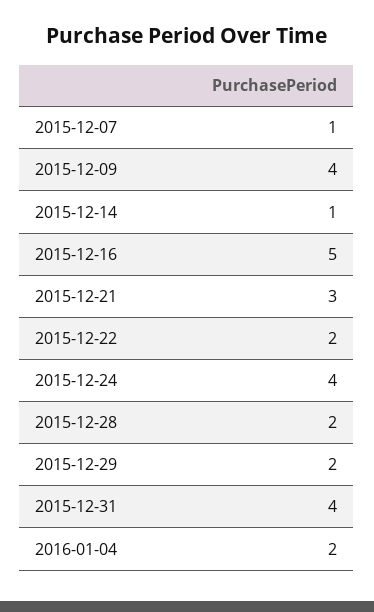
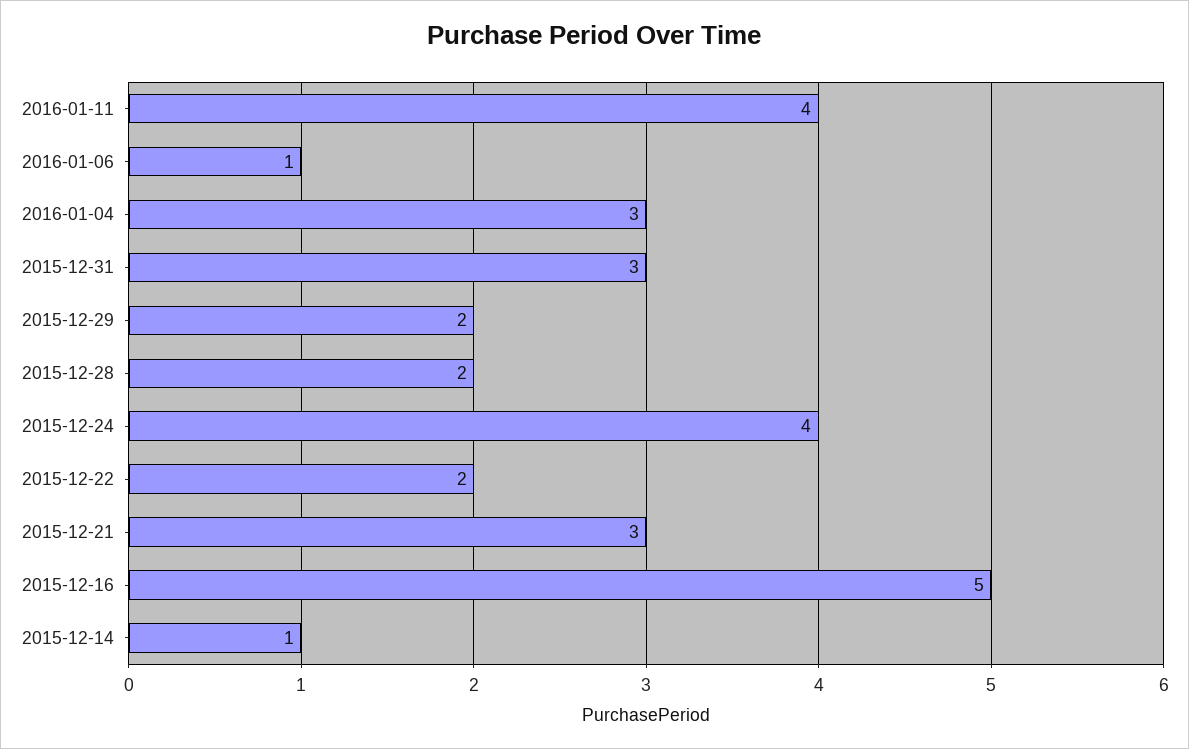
2015-12-07: 1 -> none
2015-12-09: 4 -> none
2015-12-31: 4 -> 3
2016-01-04: 2 -> 3
2016-01-11: none -> 4
2016-01-06: none -> 1

